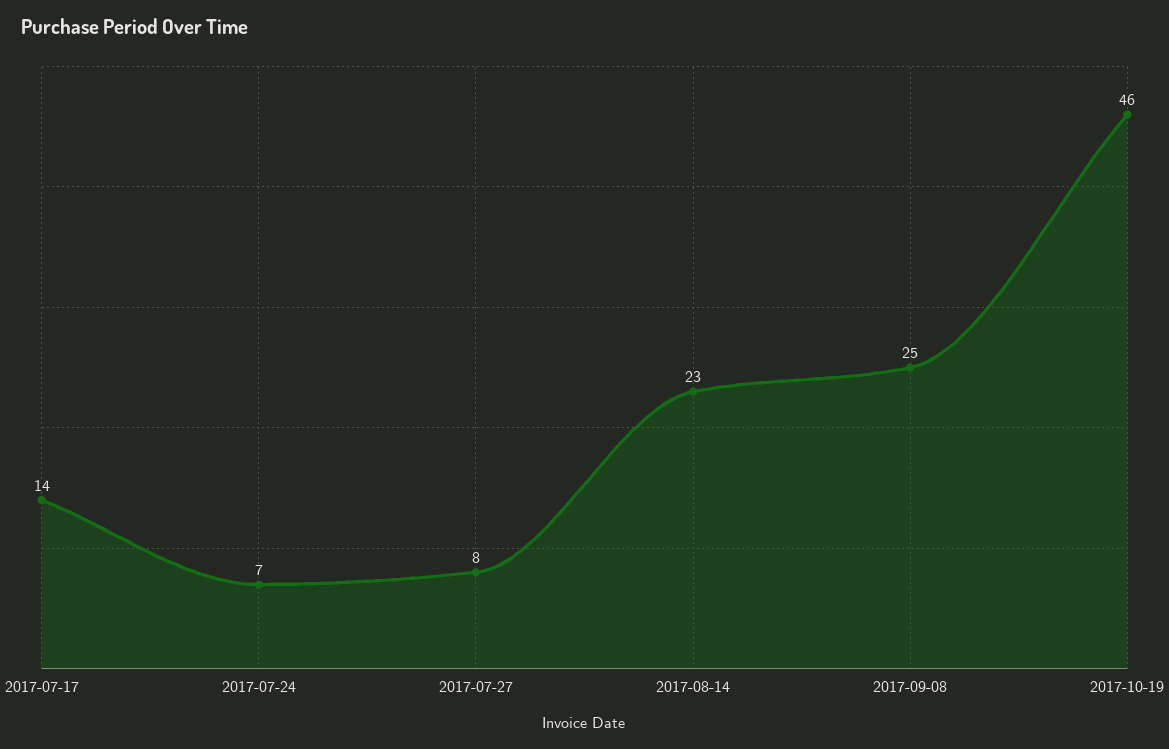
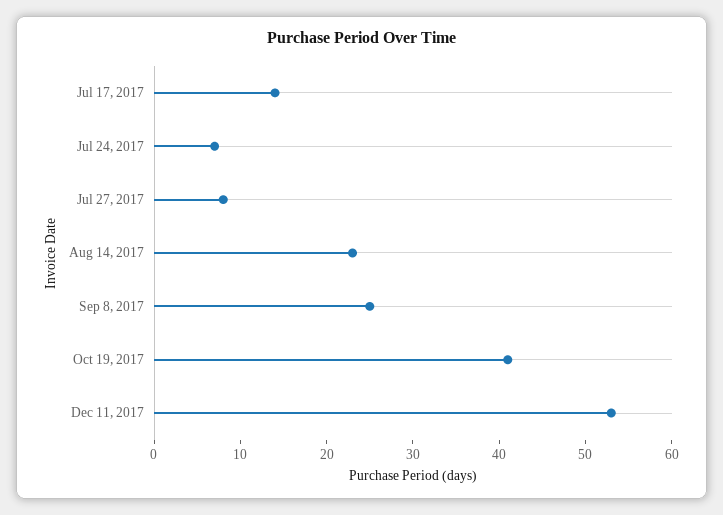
2017-10-19: 46 -> 41
Dec 11, 2017: none -> 53

